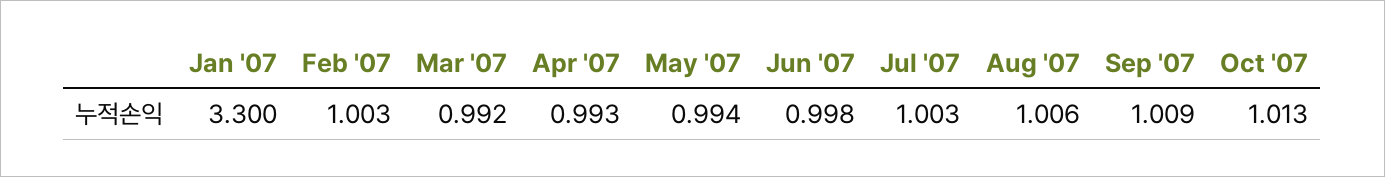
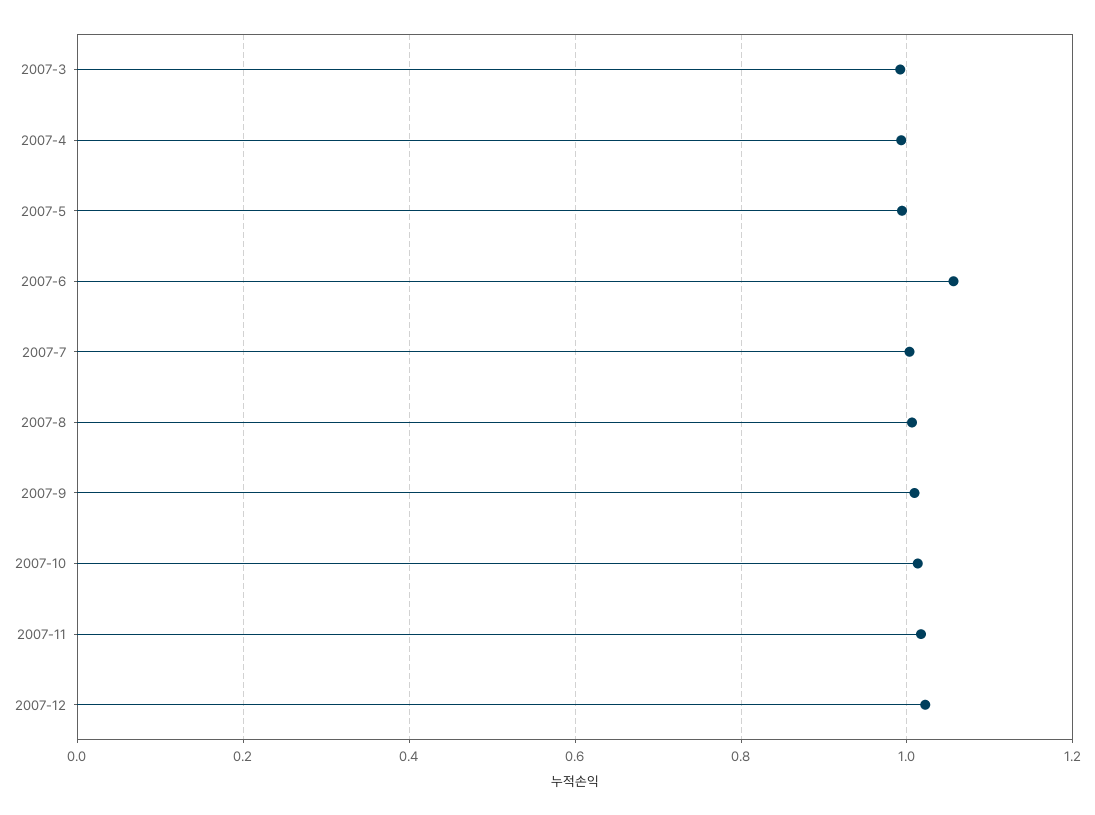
Jan '07: 3.3 -> none
Feb '07: 1.003 -> none
Jun '07: 0.998 -> 1.06
2007-11: none -> 1.02
2007-12: none -> 1.02

